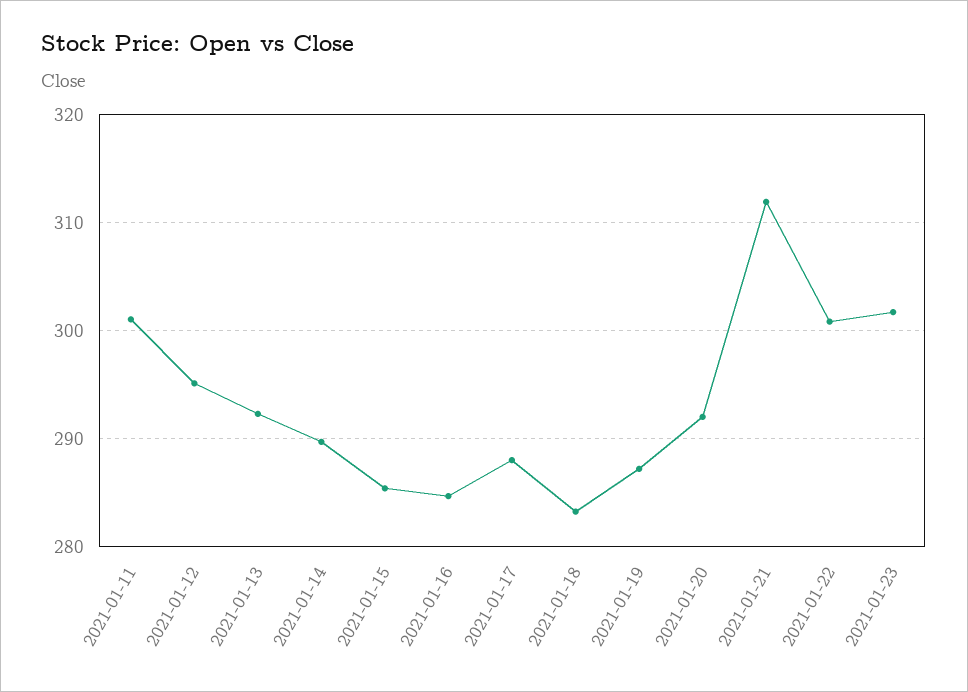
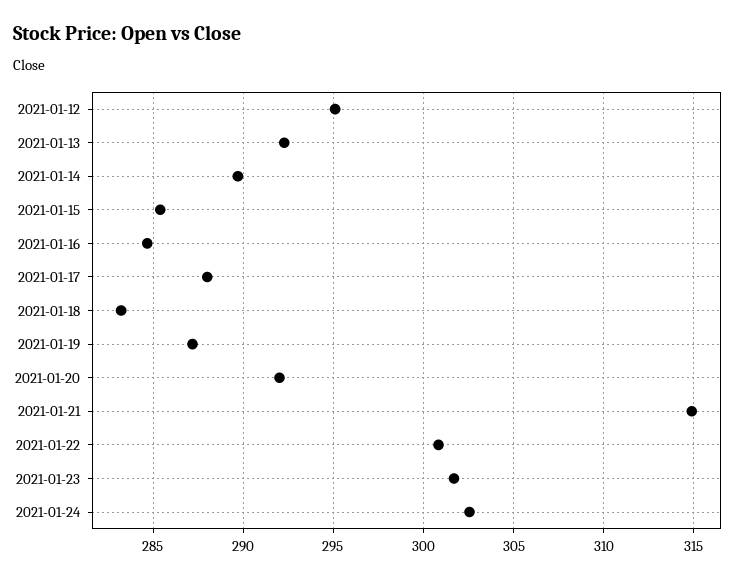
2021-01-11: 301 -> none
2021-01-21: 312 -> 315
2021-01-24: none -> 302.5

